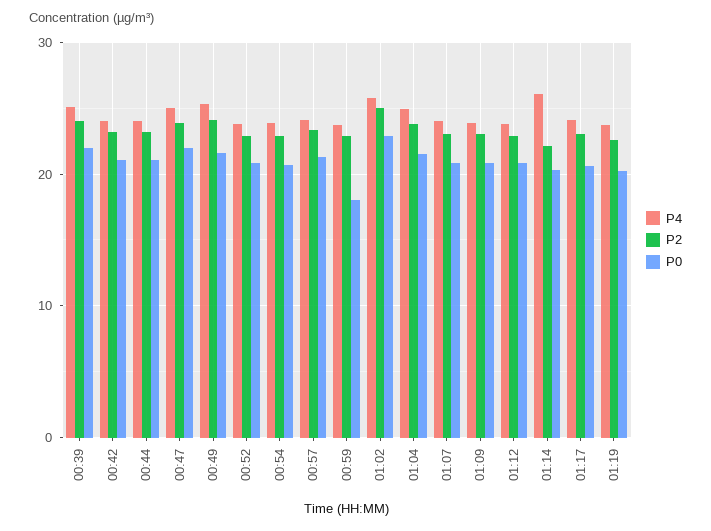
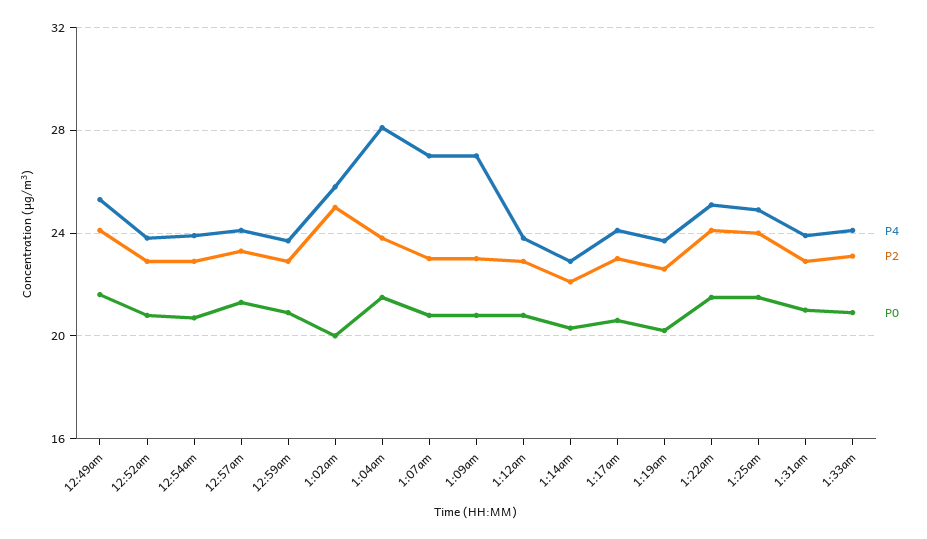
P4, 00:39: 25 -> none
P2, 00:39: 24 -> none
P0, 00:39: 22 -> none
P4, 00:42: 24 -> none
P2, 00:42: 23 -> none
P0, 00:42: 21 -> none
P4, 00:44: 24 -> none
P2, 00:44: 23 -> none
P0, 00:44: 21 -> none
P4, 00:47: 25 -> none
P2, 00:47: 24 -> none
P0, 00:47: 22 -> none
P0, 00:59: 18 -> 21
P0, 01:02: 23 -> 20
P4, 01:04: 25 -> 28
P4, 01:07: 24 -> 27
P4, 01:09: 24 -> 27
P4, 01:14: 26 -> 23
P4, 1:22am: none -> 25
P2, 1:22am: none -> 24
P0, 1:22am: none -> 21.5
P4, 1:25am: none -> 25
P2, 1:25am: none -> 24
P0, 1:25am: none -> 21.5
P4, 1:31am: none -> 24
P2, 1:31am: none -> 23
P0, 1:31am: none -> 21
P4, 1:33am: none -> 24
P2, 1:33am: none -> 23
P0, 1:33am: none -> 21

